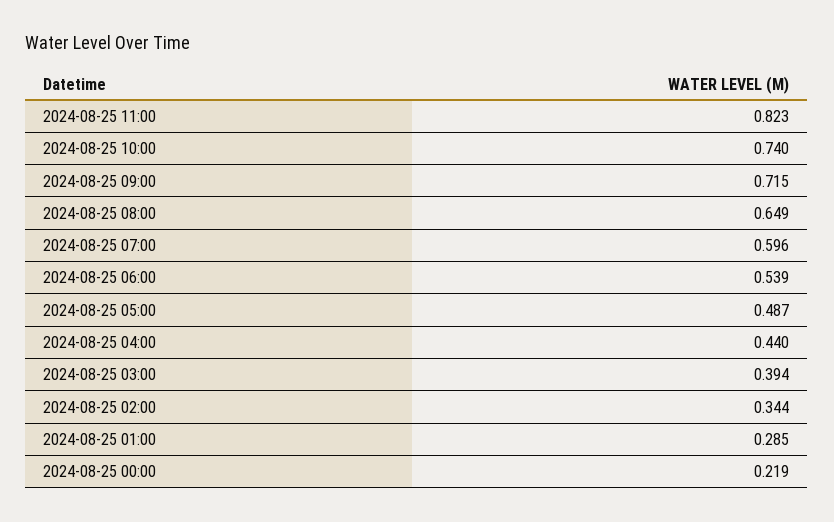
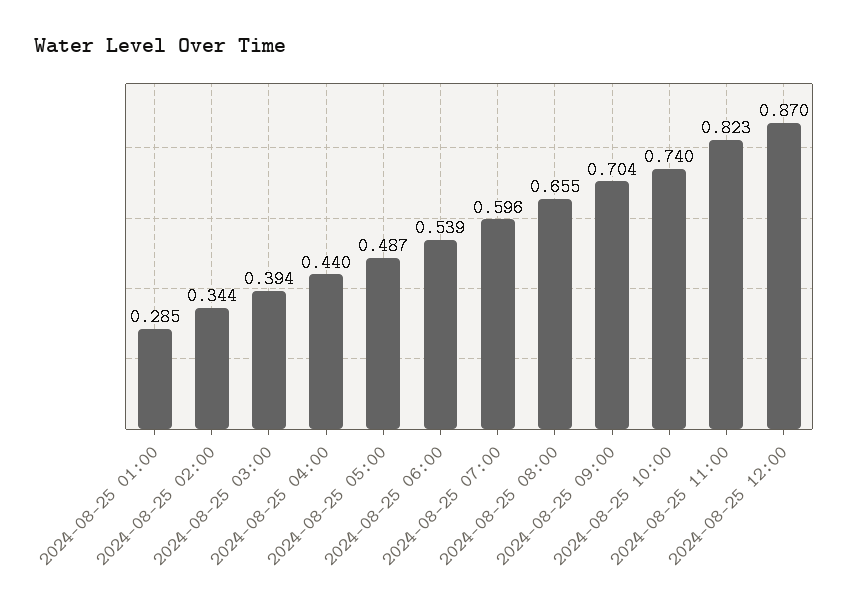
2024-08-25 09:00: 0.715 -> 0.704
2024-08-25 08:00: 0.649 -> 0.655
2024-08-25 00:00: 0.219 -> none
2024-08-25 12:00: none -> 0.87

